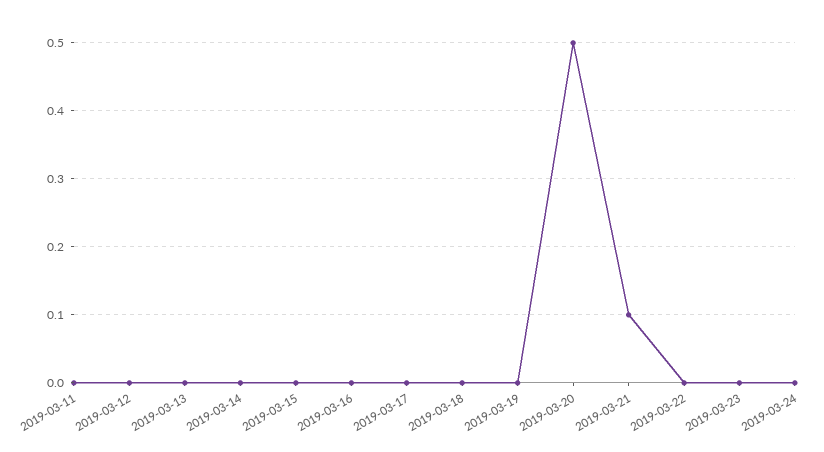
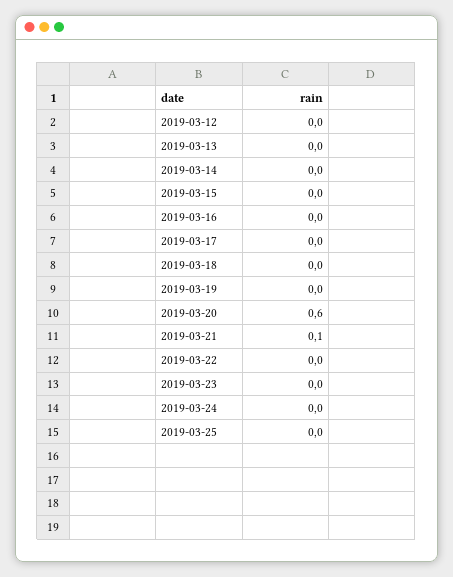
2019-03-11: 0 -> none
2019-03-20: 0.5 -> 0.6
2019-03-25: none -> 0

